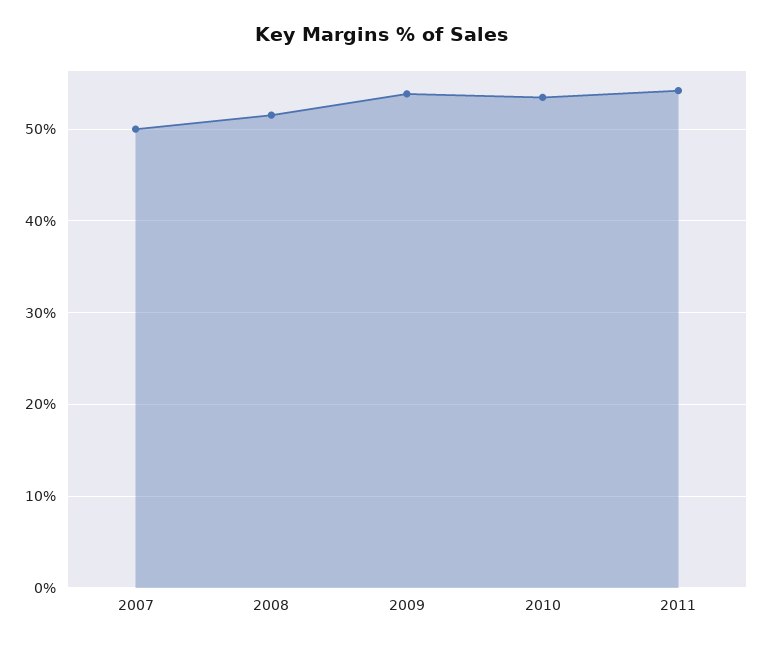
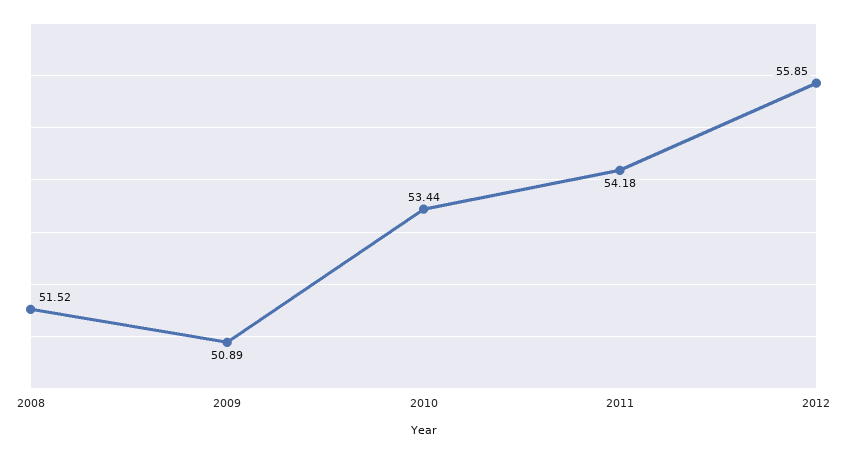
2007: 50 -> none
2009: 54 -> 50.89
2012: none -> 55.85

